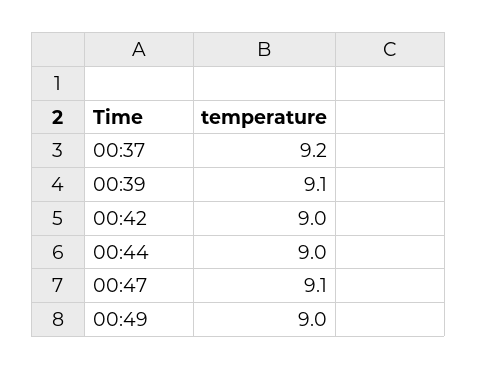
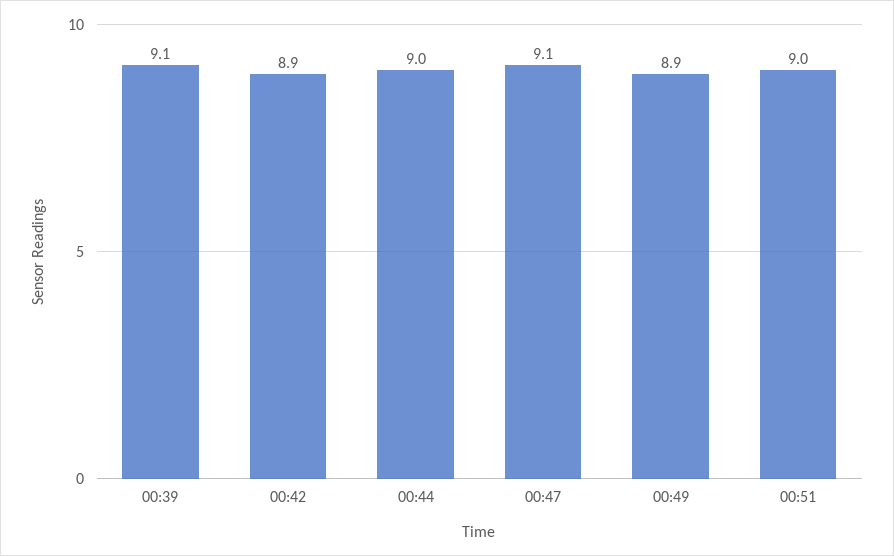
00:37: 9.2 -> none
00:42: 9 -> 8.9
00:49: 9 -> 8.9
00:51: none -> 9

